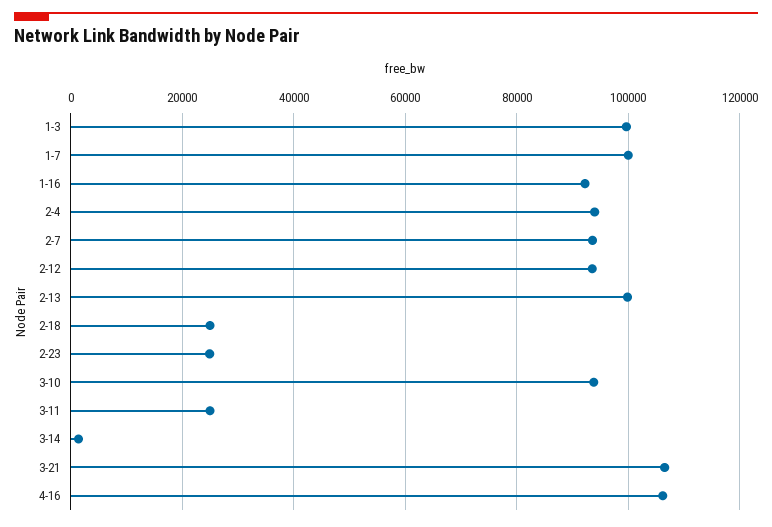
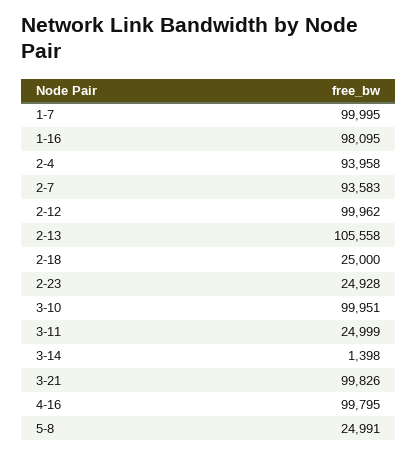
1-3: 100000 -> none
1-16: 92000 -> 98095
2-12: 94000 -> 99962
2-13: 100000 -> 105558
3-10: 94000 -> 99951
3-21: 106000 -> 99826
4-16: 106000 -> 99795
5-8: none -> 24991

